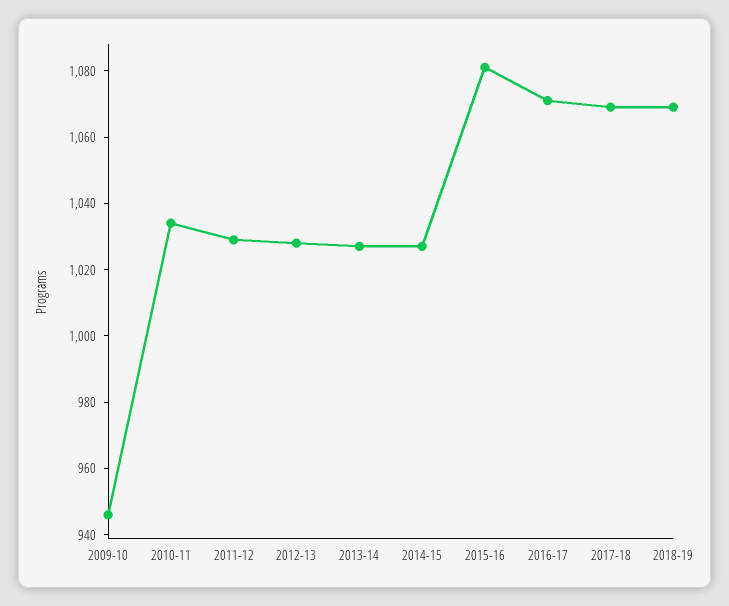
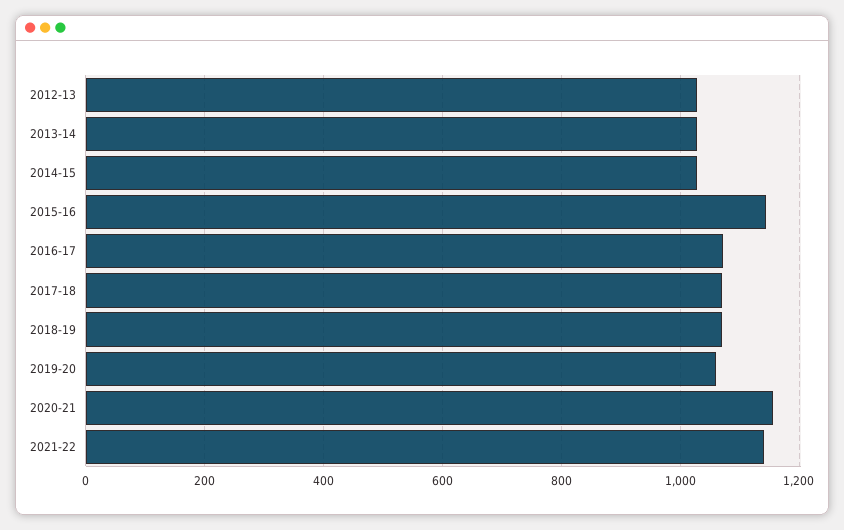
2009-10: 945 -> none
2010-11: 1035 -> none
2011-12: 1030 -> none
2015-16: 1080 -> 1140
2019-20: none -> 1060
2020-21: none -> 1160
2021-22: none -> 1140

